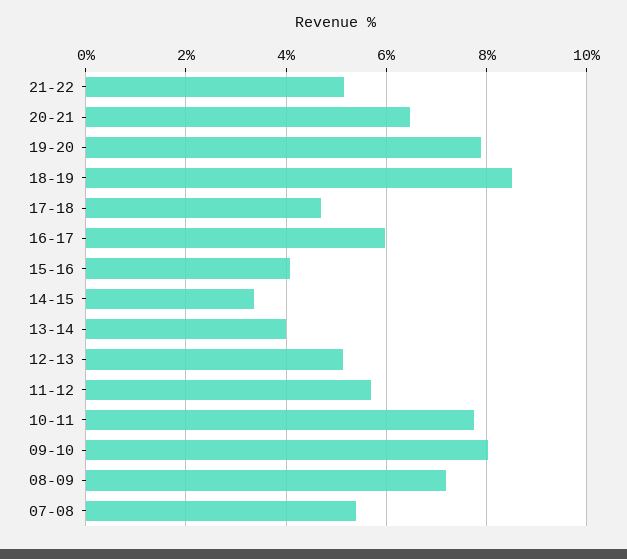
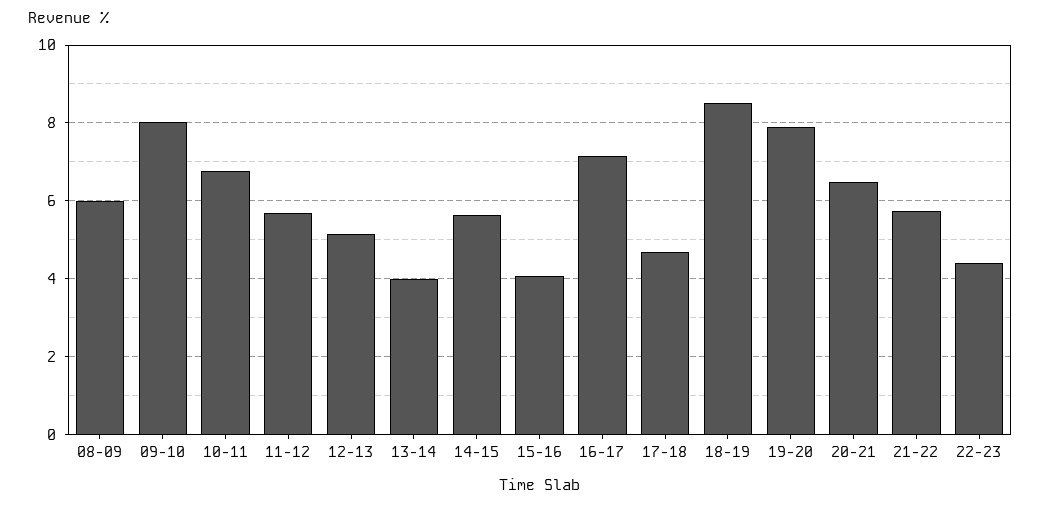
21-22: 5.2 -> 5.8
16-17: 6 -> 7.2
14-15: 3.4 -> 5.6
10-11: 7.8 -> 6.8
08-09: 7.2 -> 6
07-08: 5.4 -> none
22-23: none -> 4.4

